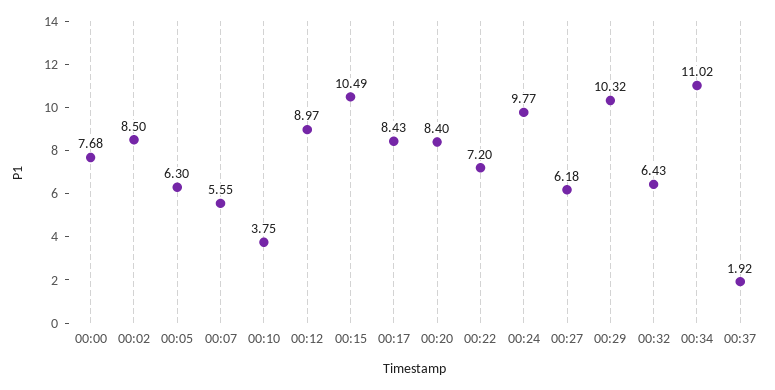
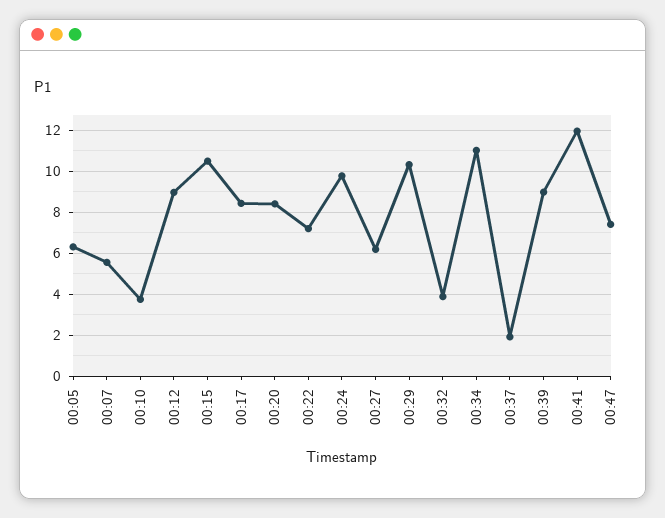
00:00: 7.68 -> none
00:02: 8.5 -> none
00:32: 6.43 -> 4
00:39: none -> 9
00:41: none -> 12
00:47: none -> 7.5

